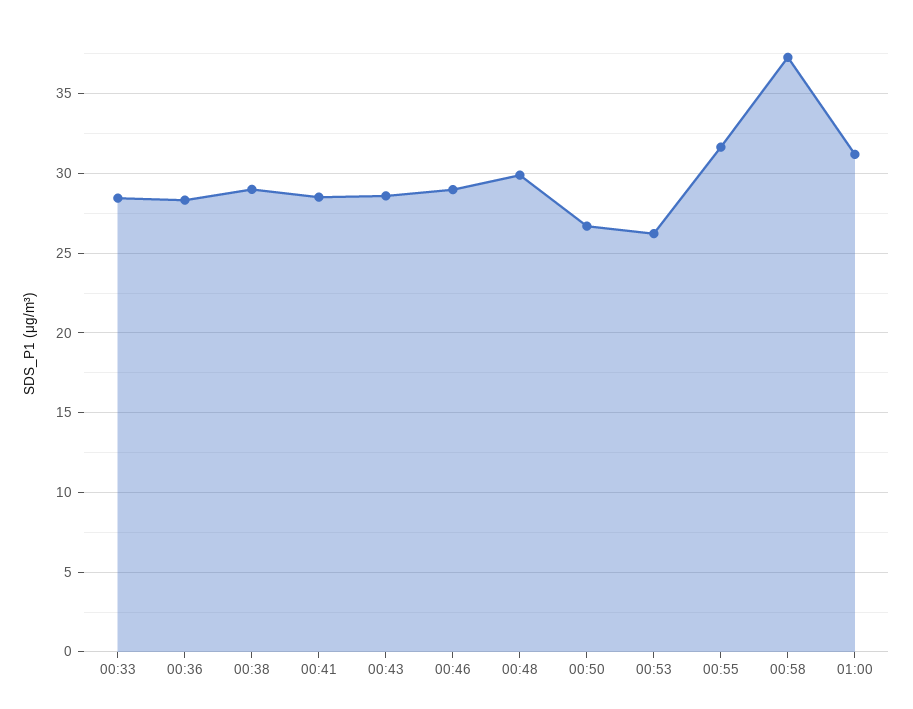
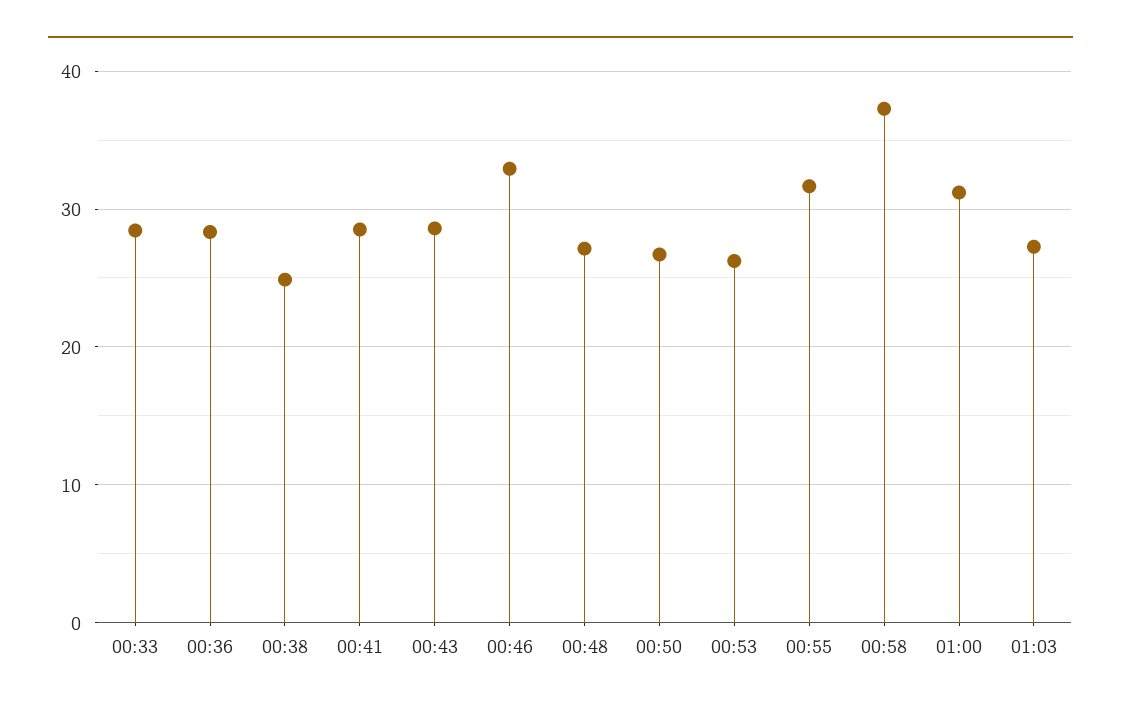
00:38: 29 -> 25
00:46: 29 -> 33
00:48: 30 -> 27
01:03: none -> 27

